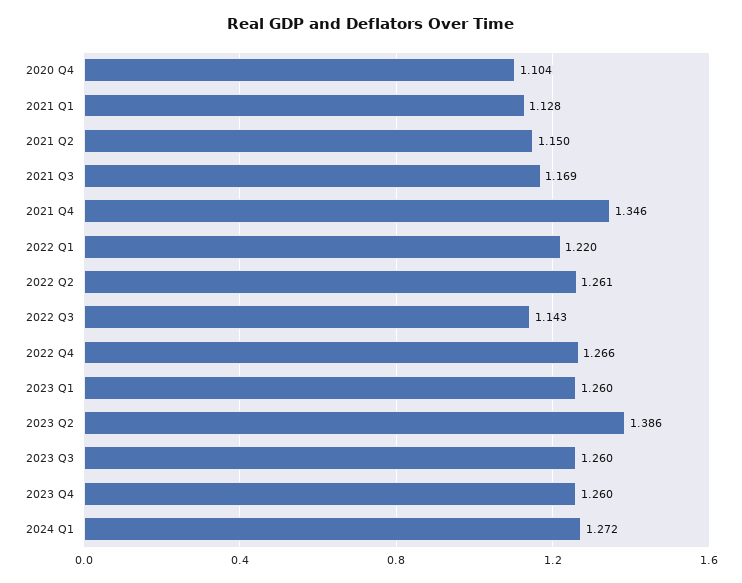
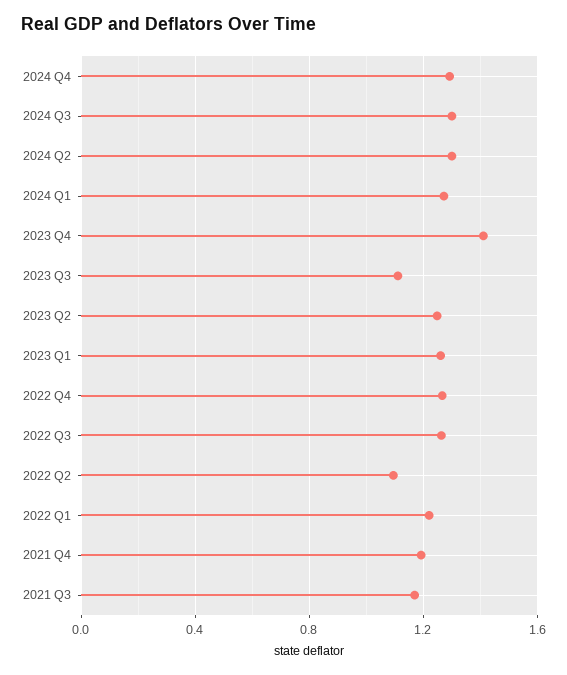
2020 Q4: 1.104 -> none
2021 Q1: 1.128 -> none
2021 Q2: 1.15 -> none
2021 Q4: 1.346 -> 1.2
2022 Q2: 1.261 -> 1.1
2022 Q3: 1.143 -> 1.25
2023 Q2: 1.386 -> 1.25
2023 Q3: 1.26 -> 1.1
2023 Q4: 1.26 -> 1.4
2024 Q4: none -> 1.3
2024 Q3: none -> 1.3
2024 Q2: none -> 1.3

